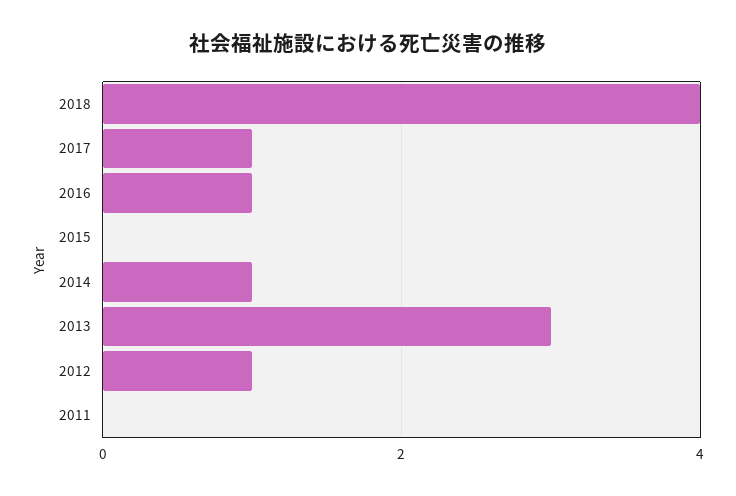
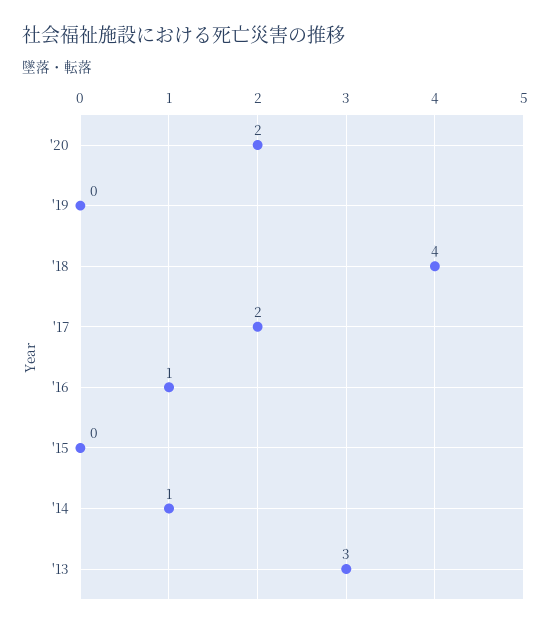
2017: 1 -> 2
2012: 1 -> none
2011: 0 -> none
'20: none -> 2
'19: none -> 0

